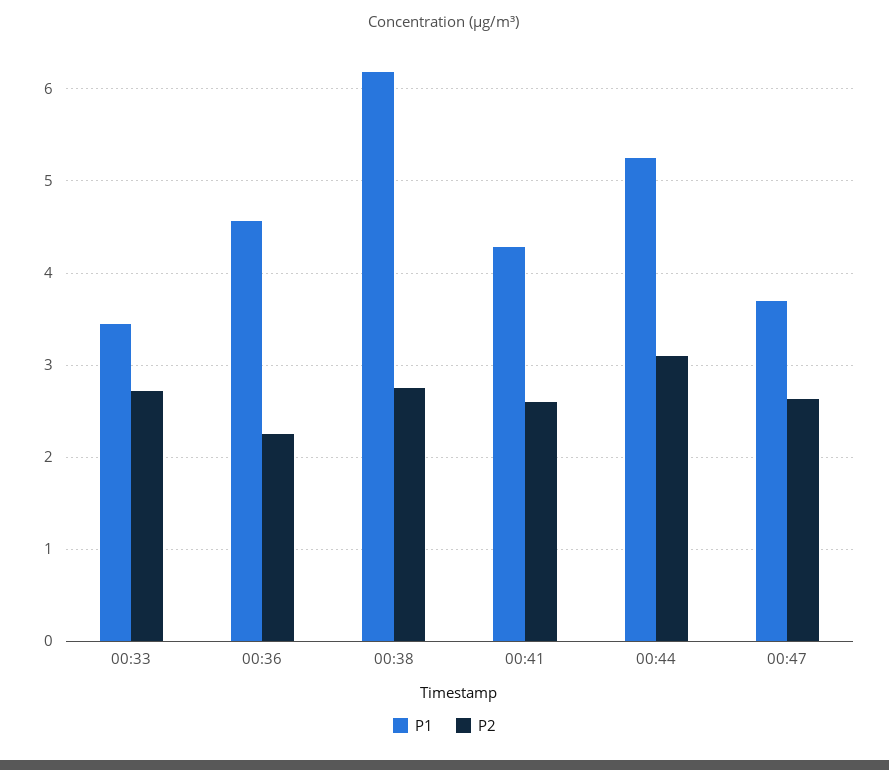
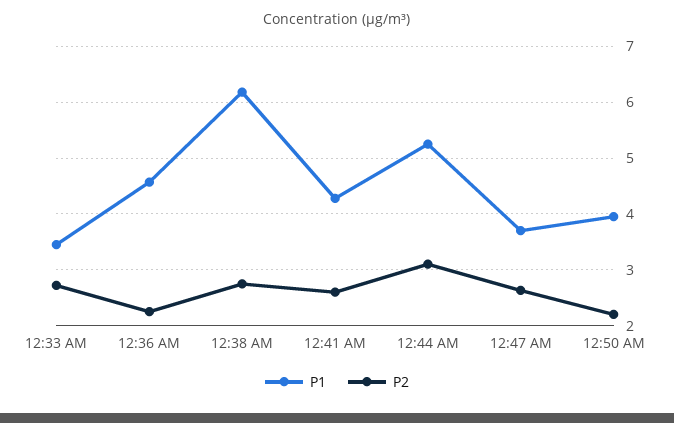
P1, 12:50 AM: none -> 4
P2, 12:50 AM: none -> 2.2

